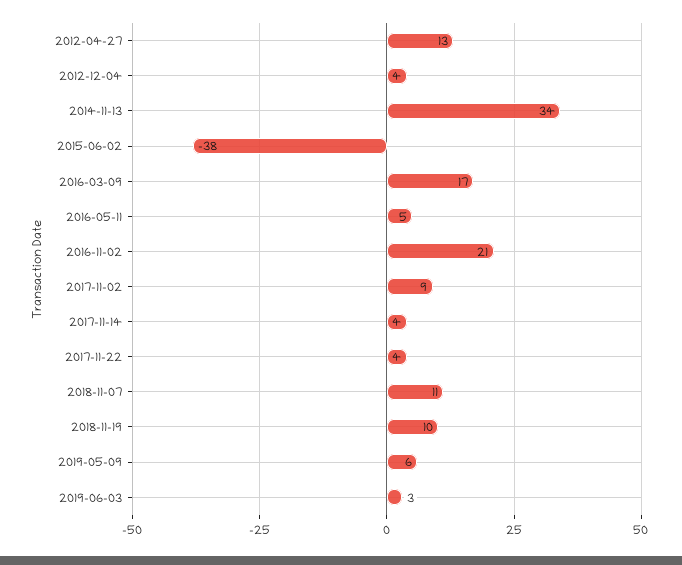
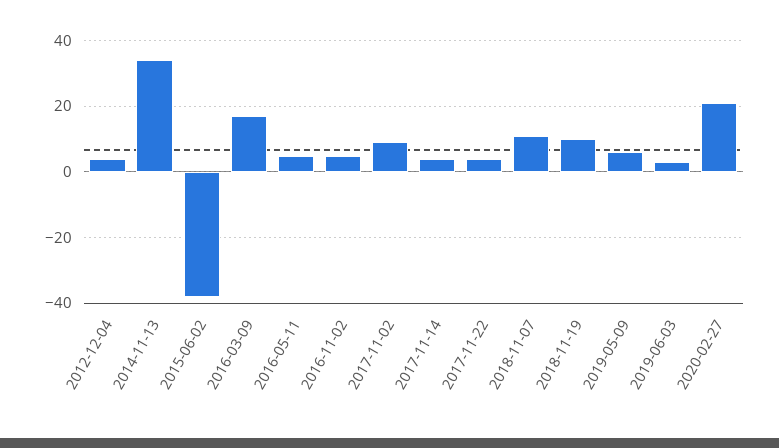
2012-04-27: 13 -> none
2016-11-02: 21 -> 5
2020-02-27: none -> 20

